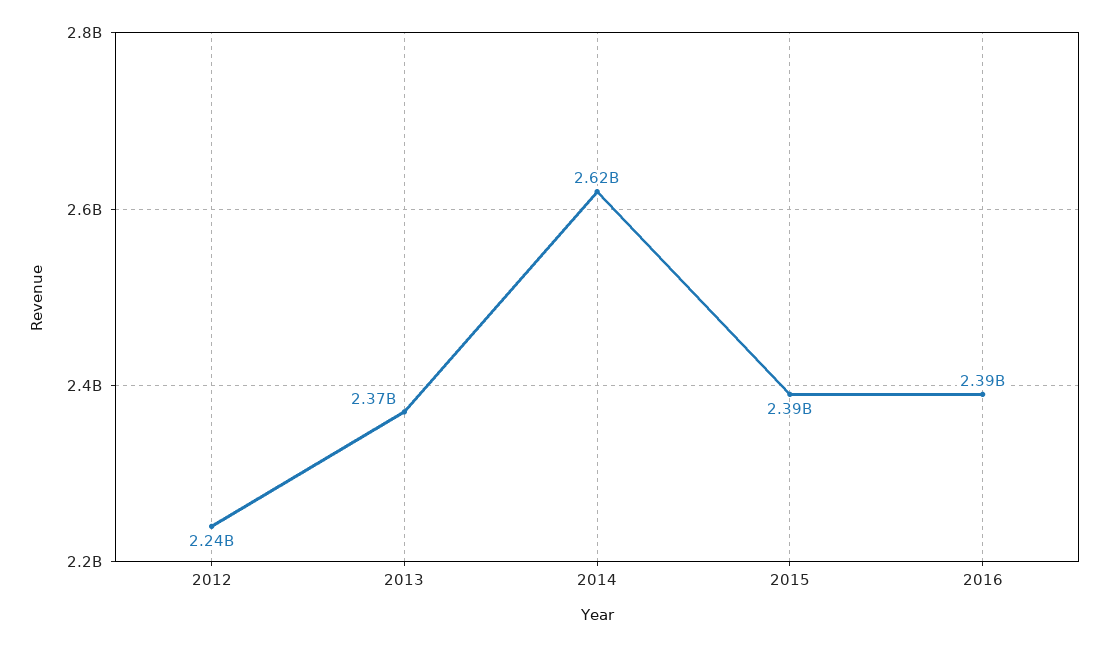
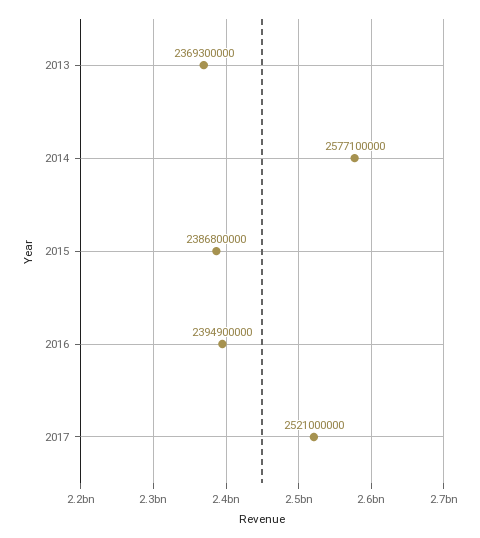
2012: 2240000000 -> none
2014: 2620000000 -> 2577100000
2017: none -> 2521000000

